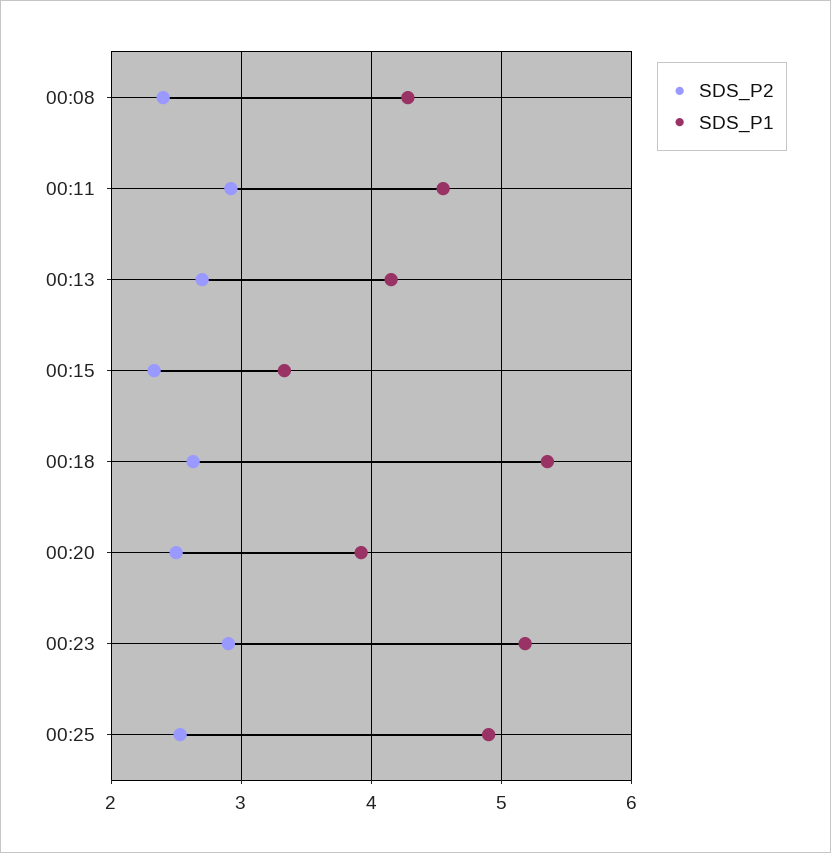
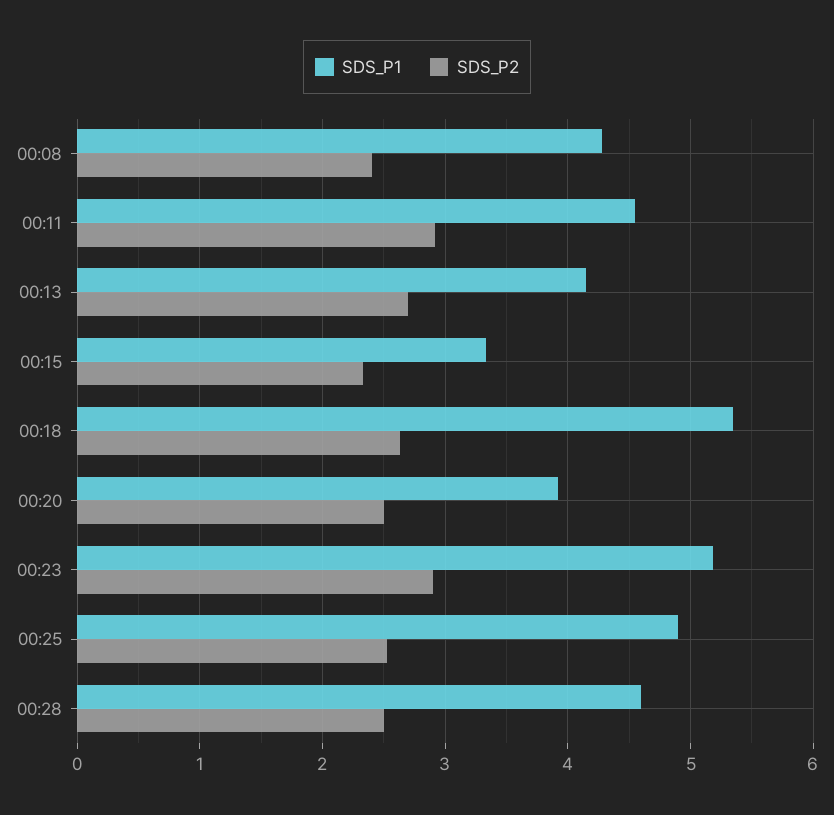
SDS_P1, 00:28: none -> 4.6
SDS_P2, 00:28: none -> 2.5

